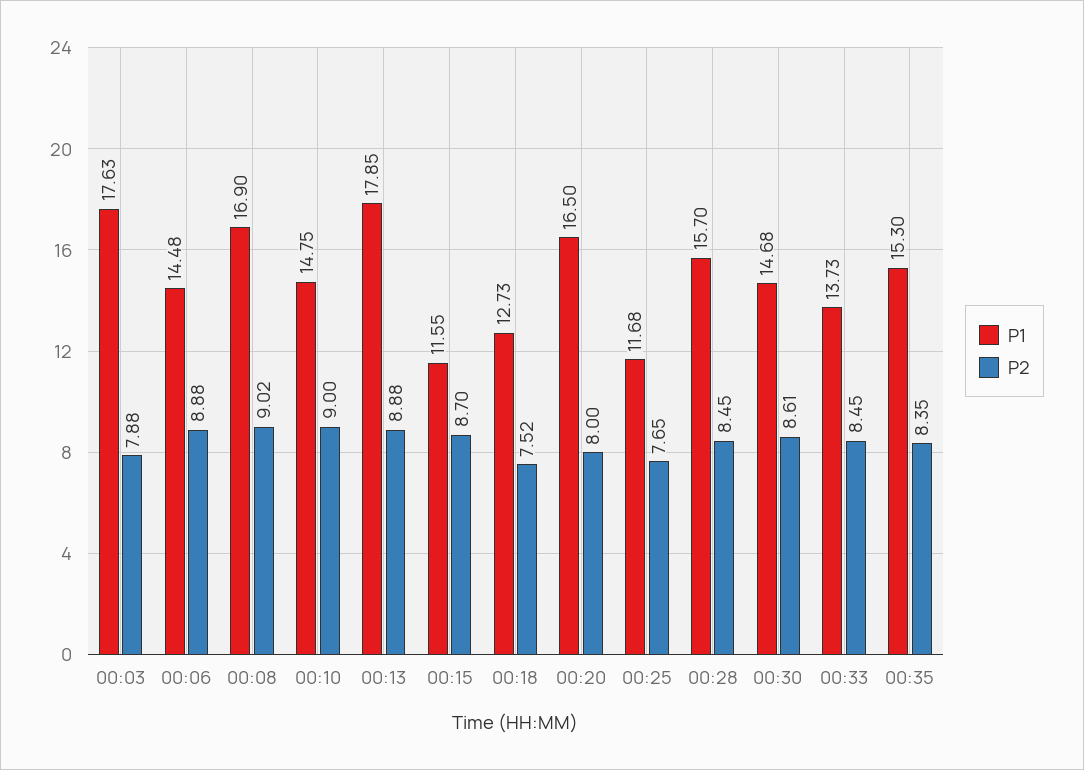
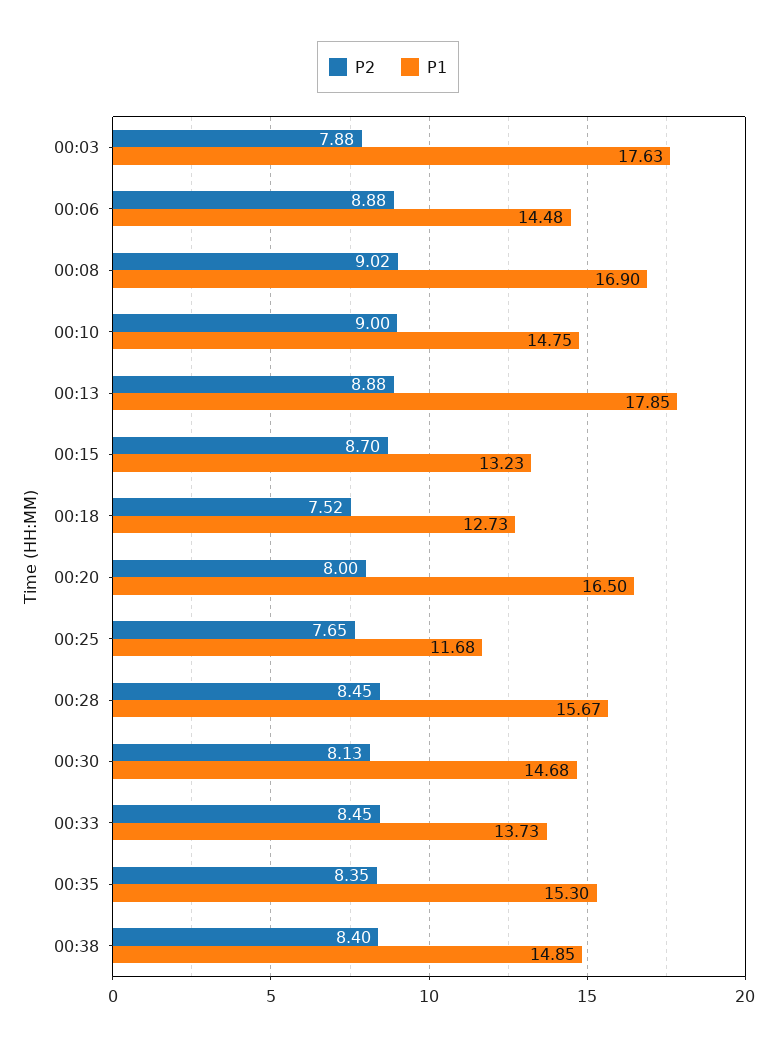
P1, 00:15: 11.55 -> 13.23
P1, 00:28: 15.7 -> 15.67
P2, 00:30: 8.61 -> 8.13
P2, 00:38: none -> 8.4
P1, 00:38: none -> 14.85

